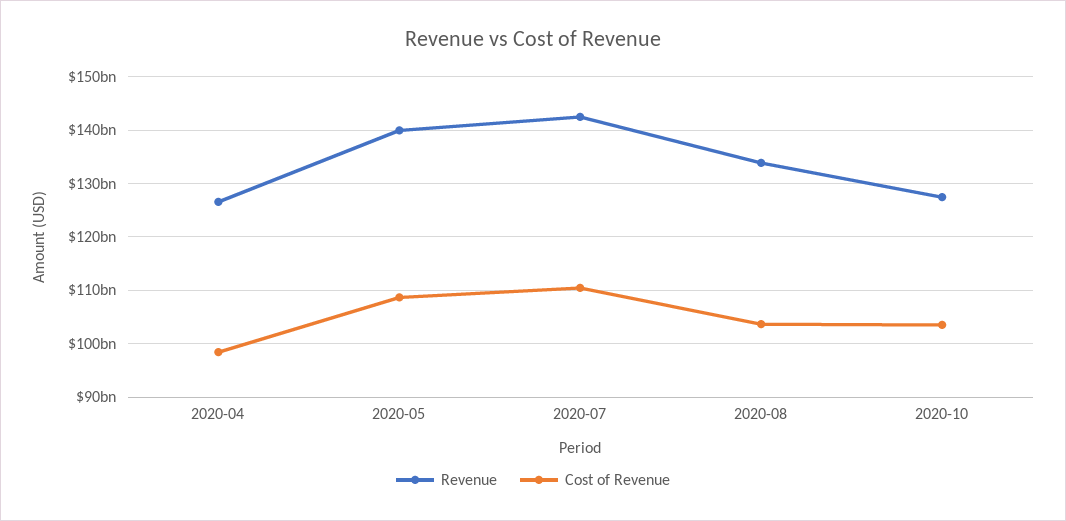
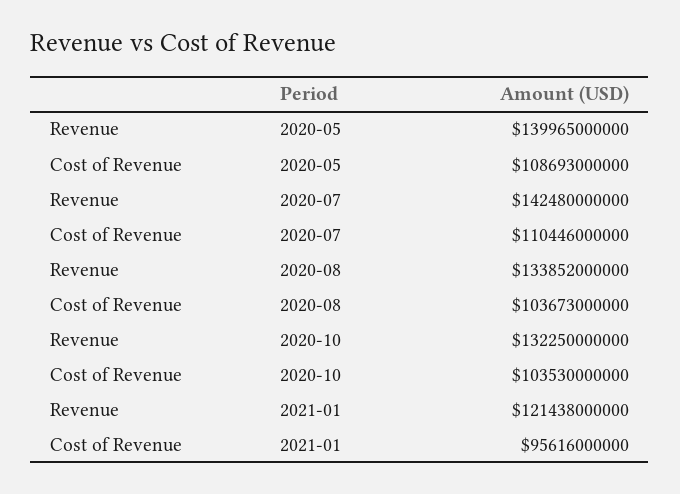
Revenue, 2020-04: 126000000000 -> none
Cost of Revenue, 2020-04: 98000000000 -> none
Revenue, 2020-10: 128000000000 -> 132250000000
Revenue, 2021-01: none -> 121438000000
Cost of Revenue, 2021-01: none -> 95616000000

